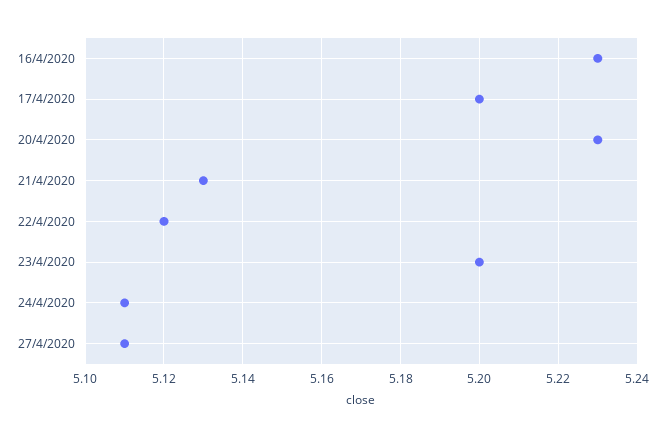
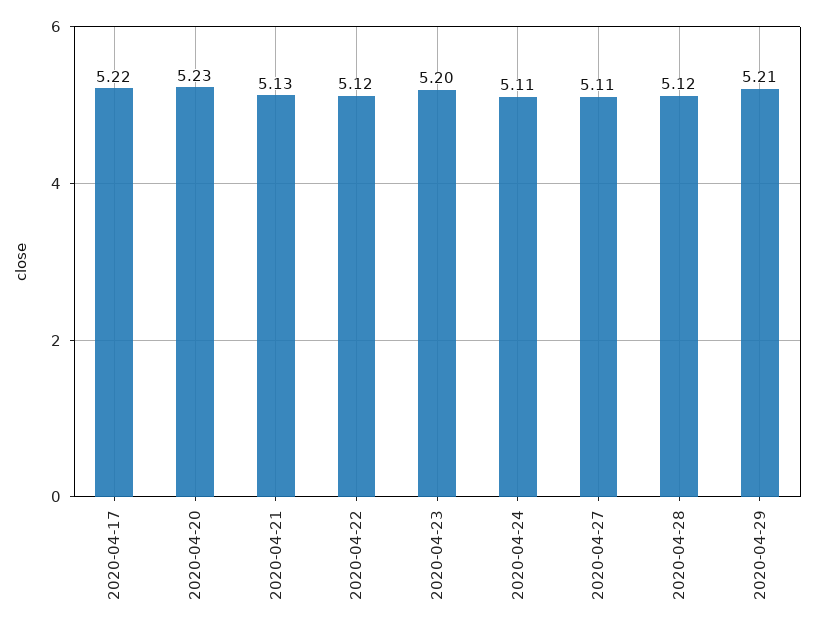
16/4/2020: 5.23 -> none
17/4/2020: 5.2 -> 5.22
2020-04-28: none -> 5.12
2020-04-29: none -> 5.21

